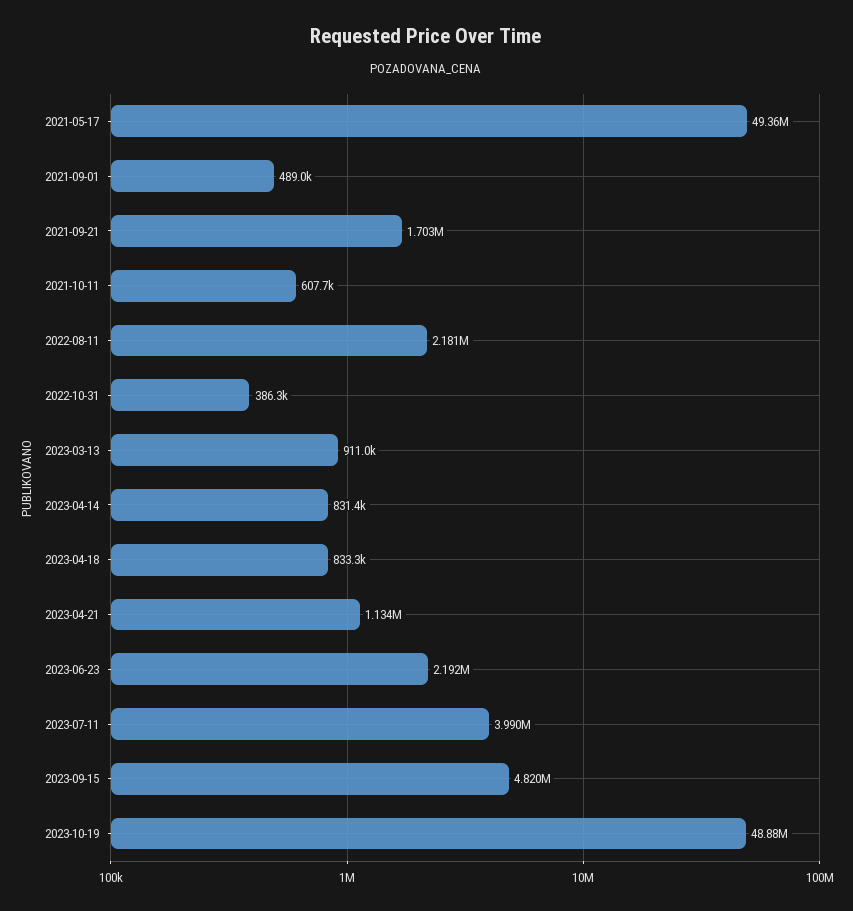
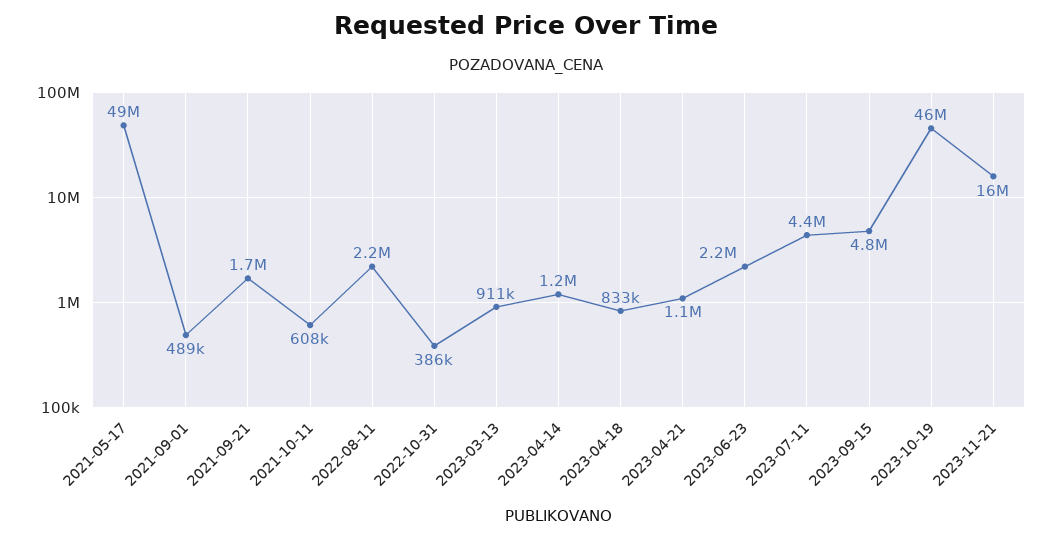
2023-04-14: 831400 -> 1200000
2023-07-11: 3990000 -> 4400000
2023-10-19: 48880000 -> 46000000
2023-11-21: none -> 16000000

